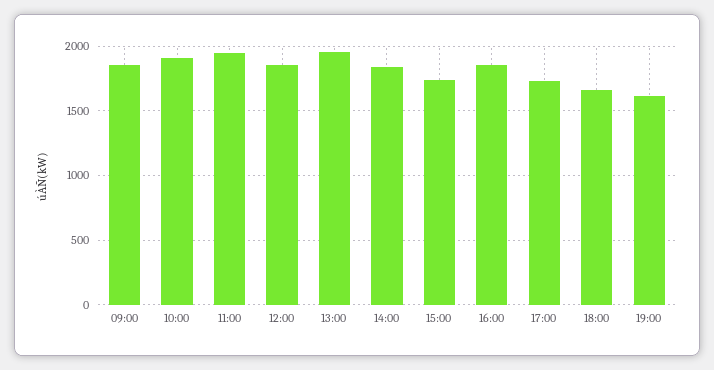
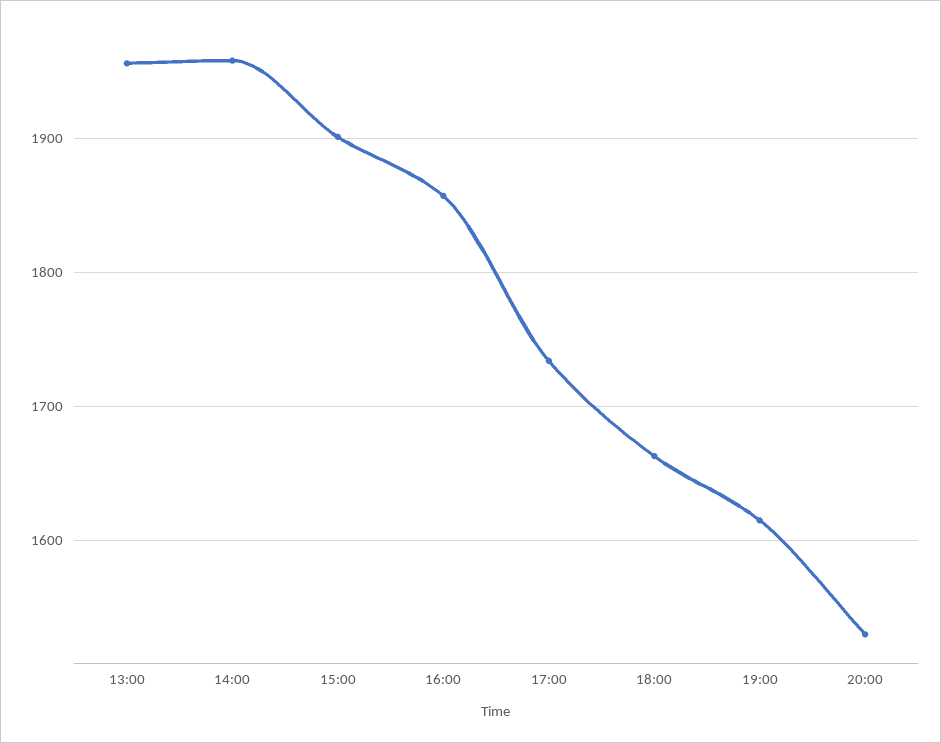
09:00: 1850 -> none
10:00: 1900 -> none
11:00: 1950 -> none
12:00: 1850 -> none
14:00: 1850 -> 1960
15:00: 1750 -> 1900
20:00: none -> 1530

